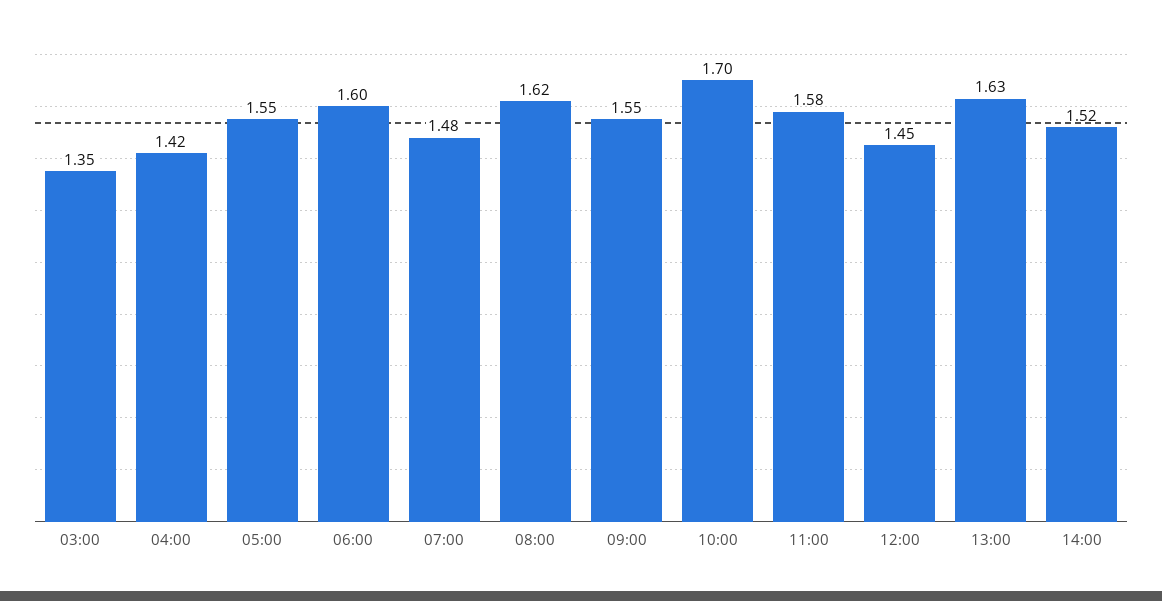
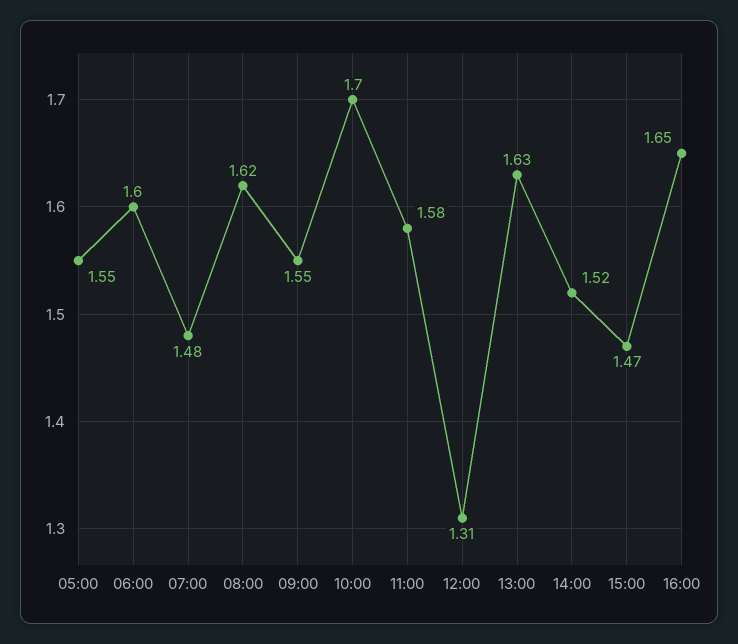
03:00: 1.35 -> none
04:00: 1.42 -> none
12:00: 1.45 -> 1.31
15:00: none -> 1.47
16:00: none -> 1.65

